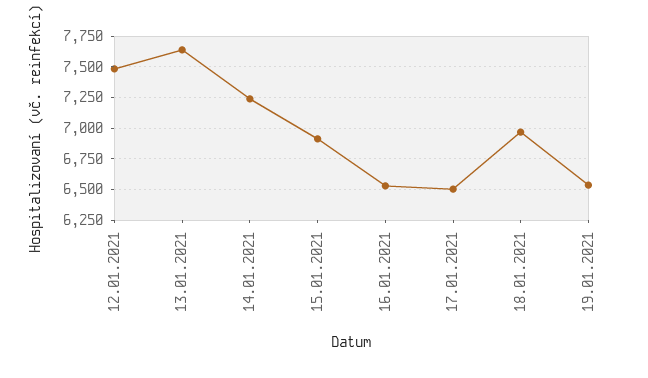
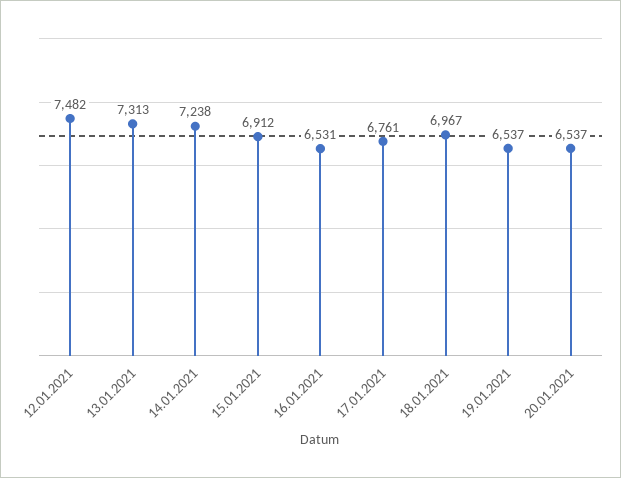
13.01.2021: 7650 -> 7313
17.01.2021: 6500 -> 6761
20.01.2021: none -> 6537

